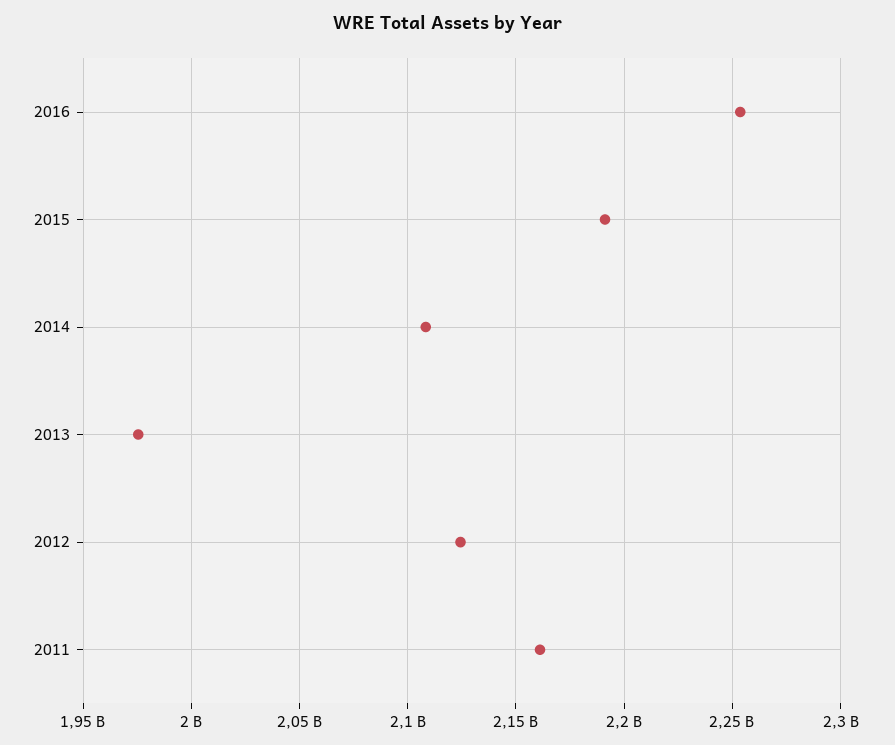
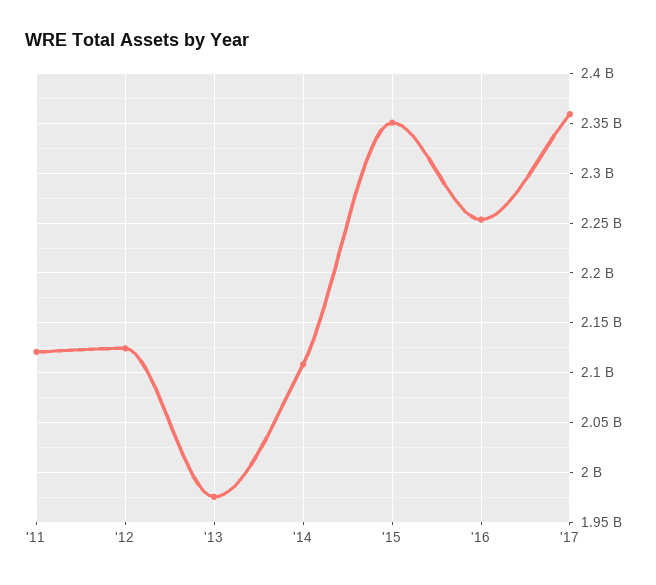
2015: 2190000000 -> 2350000000
2011: 2160000000 -> 2120000000
'17: none -> 2360000000

